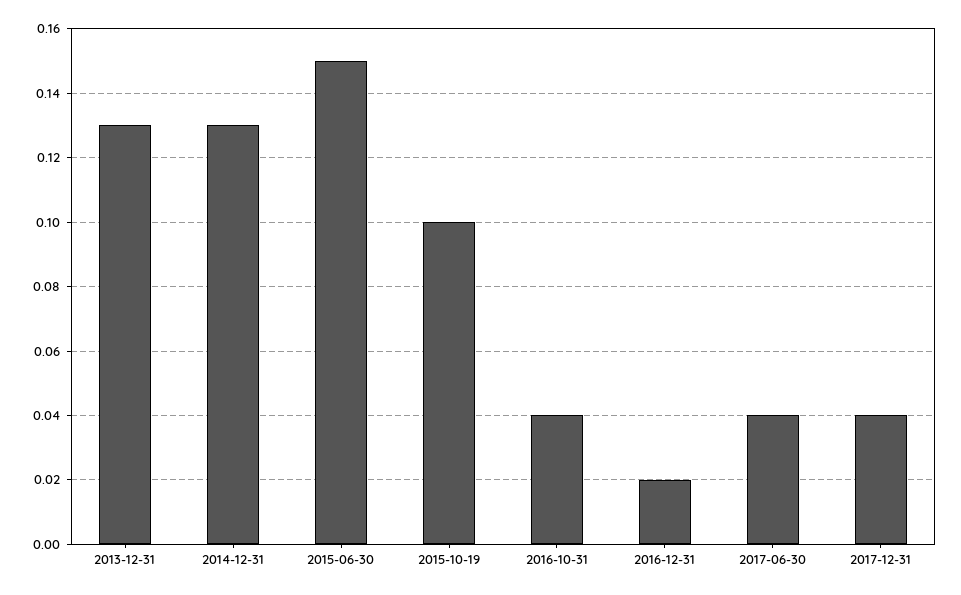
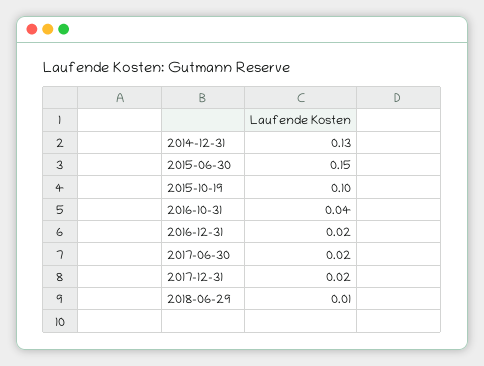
2013-12-31: 0.13 -> none
2017-06-30: 0.04 -> 0.02
2017-12-31: 0.04 -> 0.02
2018-06-29: none -> 0.01

